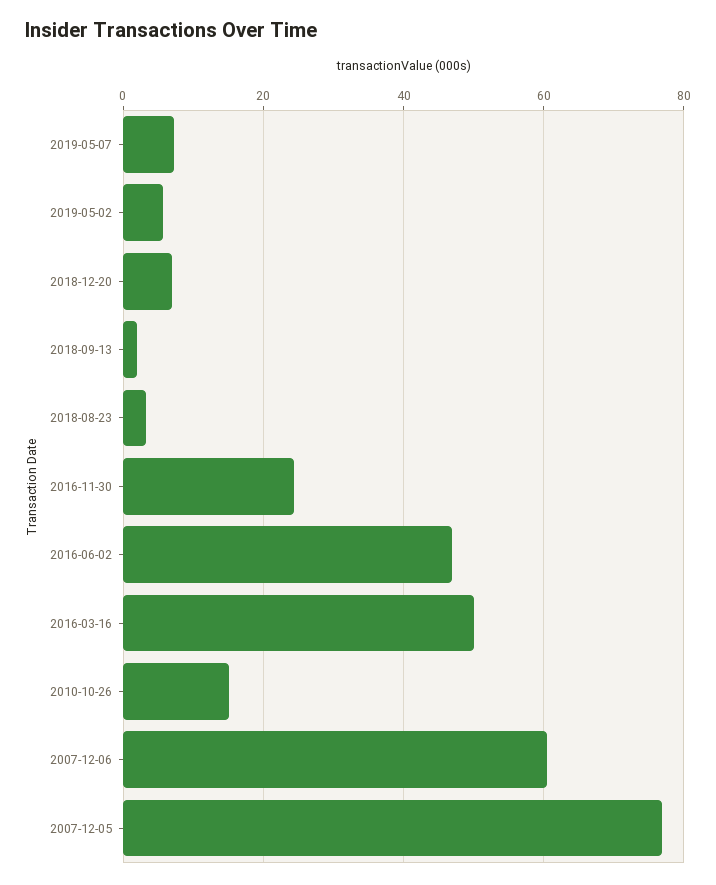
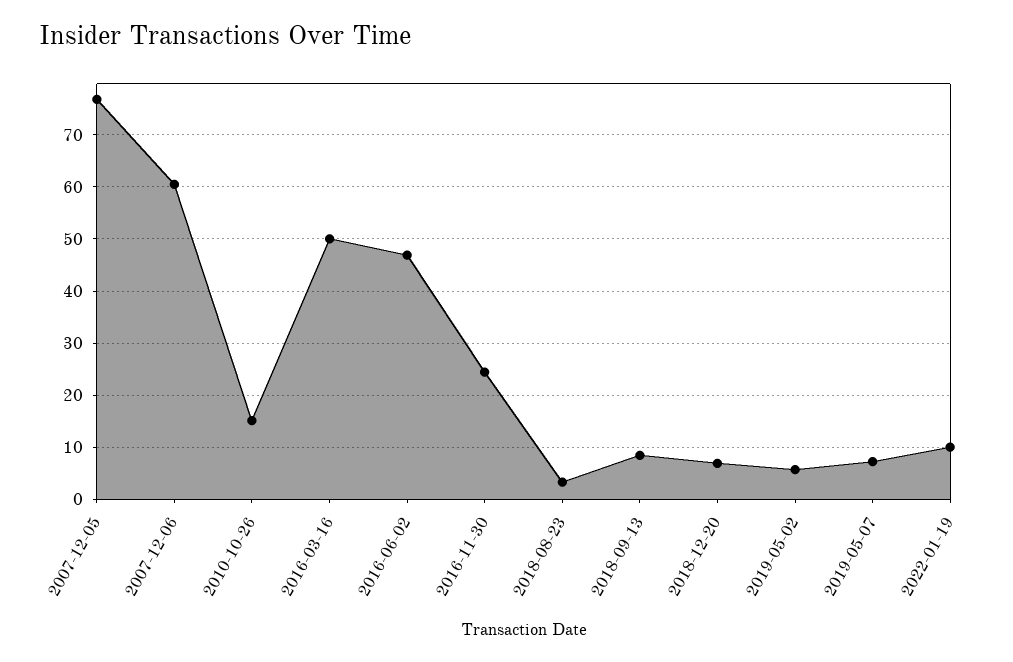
2018-09-13: 2 -> 8
2022-01-19: none -> 10

